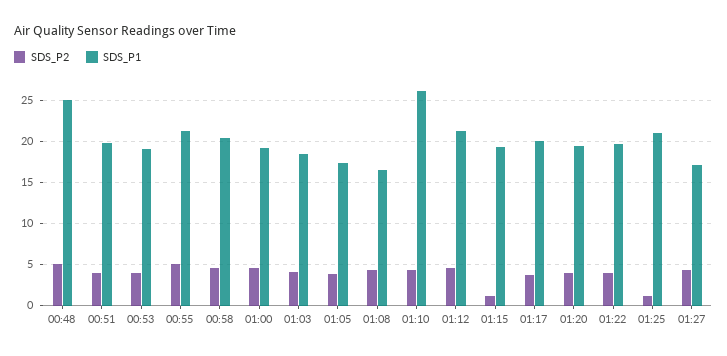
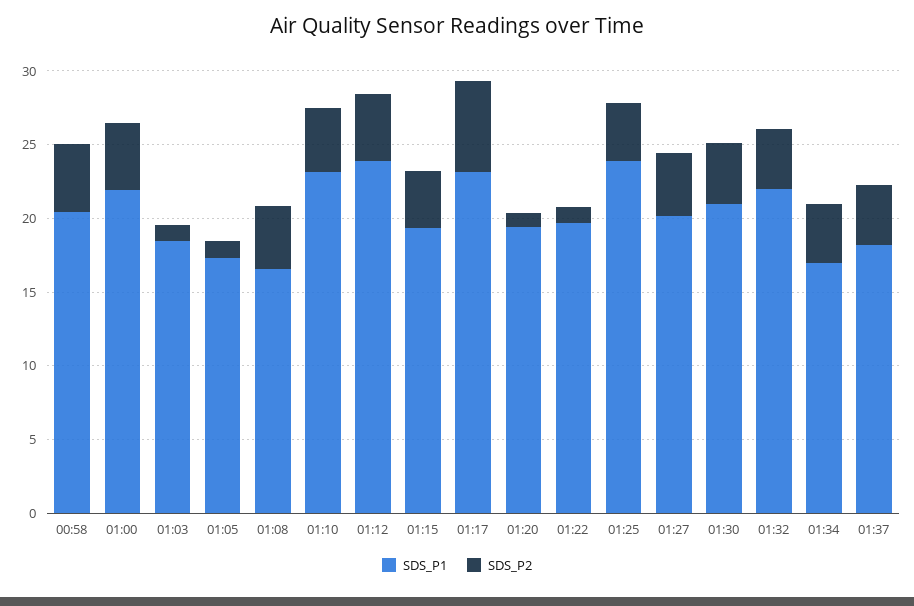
SDS_P2, 00:48: 5 -> none
SDS_P1, 00:48: 25 -> none
SDS_P2, 00:51: 4 -> none
SDS_P1, 00:51: 20 -> none
SDS_P2, 00:53: 4 -> none
SDS_P1, 00:53: 19 -> none
SDS_P2, 00:55: 5 -> none
SDS_P1, 00:55: 21 -> none
SDS_P1, 01:00: 19 -> 22
SDS_P2, 01:03: 4 -> 1
SDS_P2, 01:05: 4 -> 1
SDS_P1, 01:10: 26 -> 23
SDS_P1, 01:12: 21 -> 24
SDS_P2, 01:15: 1 -> 4
SDS_P2, 01:17: 4 -> 6
SDS_P1, 01:17: 20 -> 23
SDS_P2, 01:20: 4 -> 1
SDS_P2, 01:22: 4 -> 1
SDS_P2, 01:25: 1 -> 4
SDS_P1, 01:25: 21 -> 24
SDS_P1, 01:27: 17 -> 20
SDS_P1, 01:30: none -> 21
SDS_P2, 01:30: none -> 4
SDS_P1, 01:32: none -> 22
SDS_P2, 01:32: none -> 4
SDS_P1, 01:34: none -> 17
SDS_P2, 01:34: none -> 4
SDS_P1, 01:37: none -> 18
SDS_P2, 01:37: none -> 4

